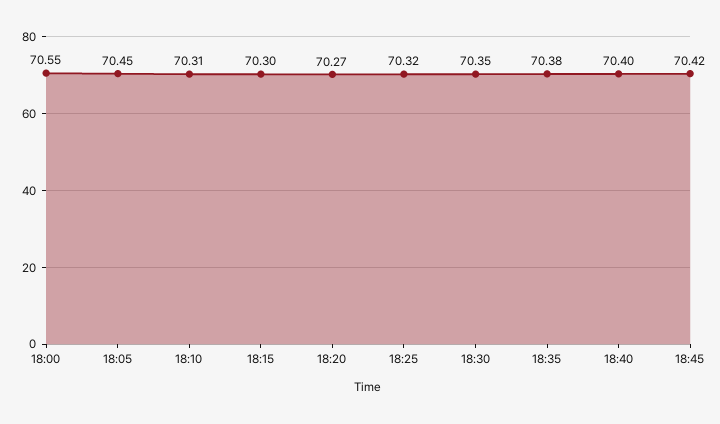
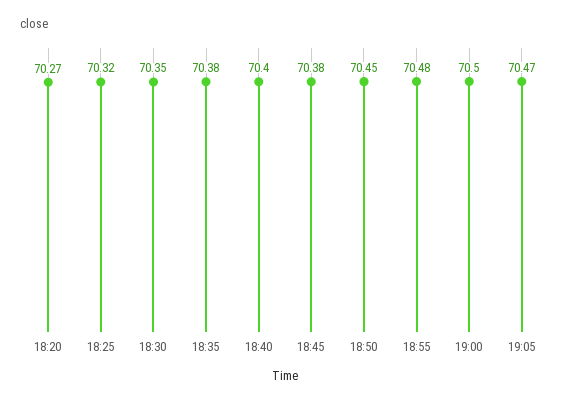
18:00: 70.55 -> none
18:05: 70.45 -> none
18:10: 70.31 -> none
18:15: 70.3 -> none
18:45: 70.42 -> 70.38
18:50: none -> 70.45
18:55: none -> 70.48
19:00: none -> 70.5
19:05: none -> 70.47

